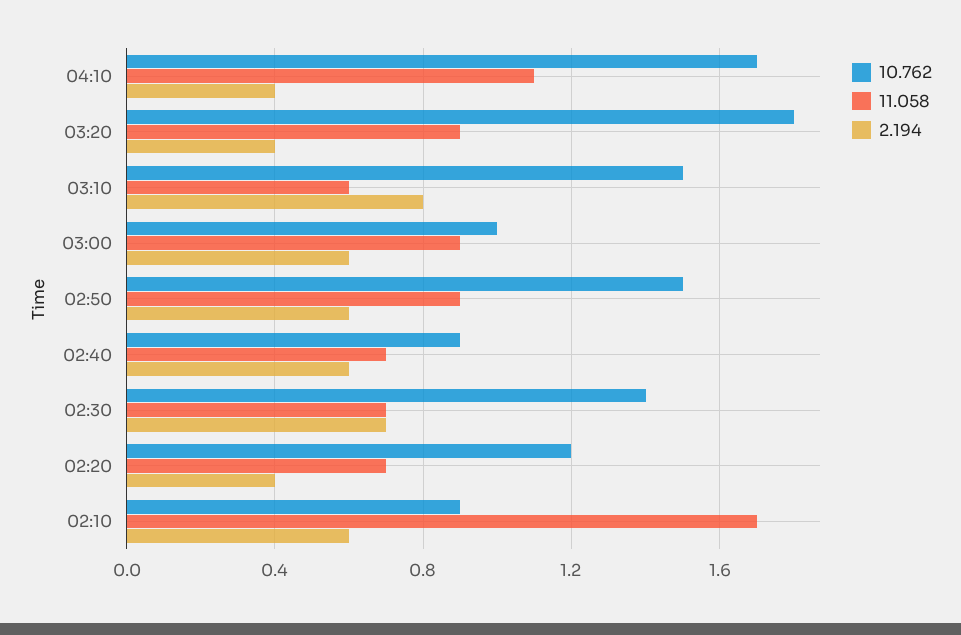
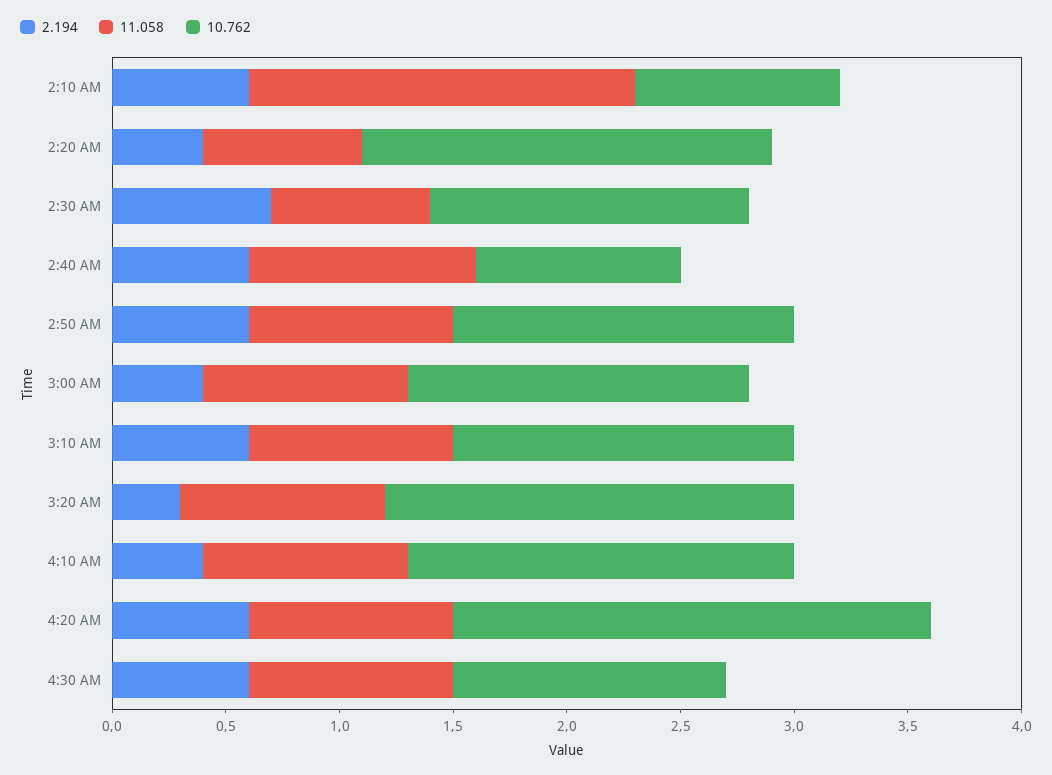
11.058, 04:10: 1.1 -> 0.9
2.194, 03:20: 0.4 -> 0.3
11.058, 03:10: 0.6 -> 0.9
2.194, 03:10: 0.8 -> 0.6
10.762, 03:00: 1 -> 1.5
2.194, 03:00: 0.6 -> 0.4
11.058, 02:40: 0.7 -> 1
10.762, 02:20: 1.2 -> 1.8
2.194, 4:20 AM: none -> 0.6
11.058, 4:20 AM: none -> 0.9
10.762, 4:20 AM: none -> 2.1
2.194, 4:30 AM: none -> 0.6
11.058, 4:30 AM: none -> 0.9
10.762, 4:30 AM: none -> 1.2

